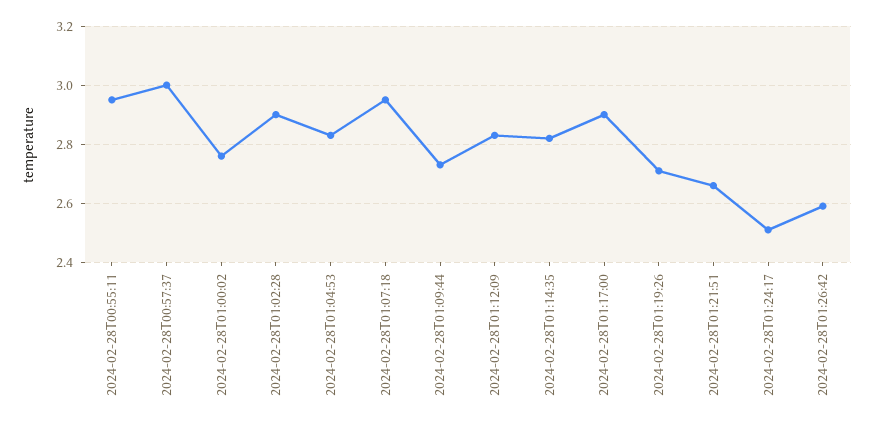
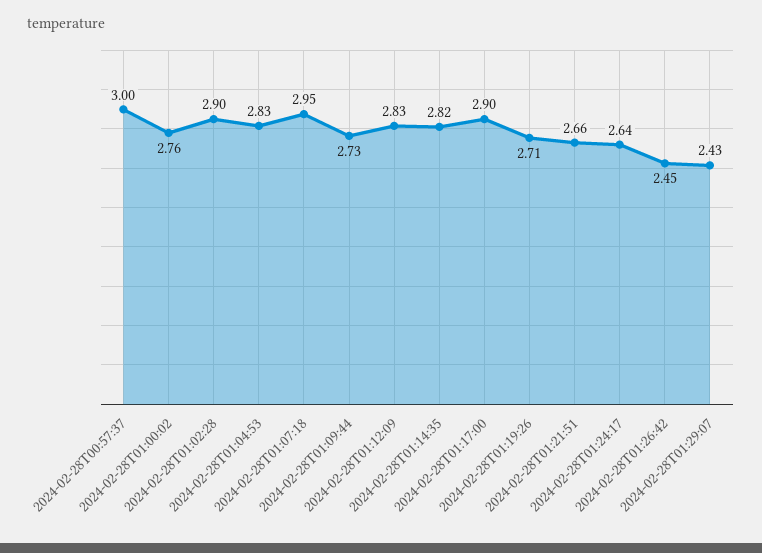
2024-02-28T00:55:11: 2.95 -> none
2024-02-28T01:24:17: 2.5 -> 2.64
2024-02-28T01:26:42: 2.6 -> 2.45
2024-02-28T01:29:07: none -> 2.43

